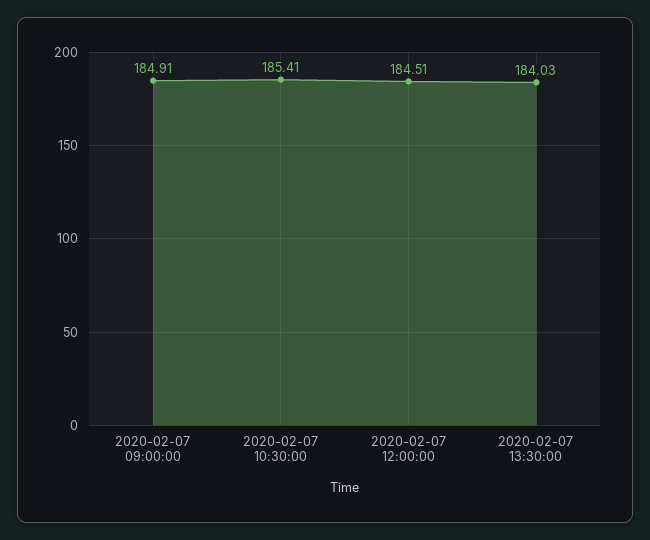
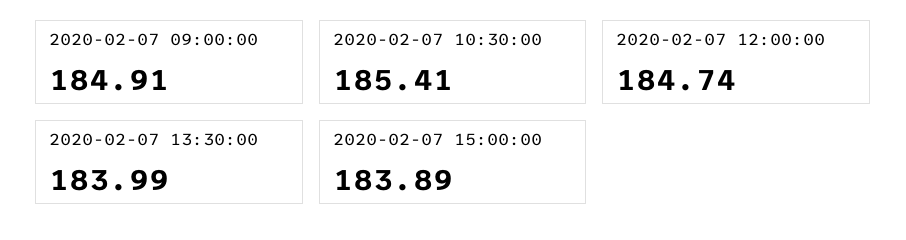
2020-02-07 12:00:00: 184.51 -> 184.74
2020-02-07 13:30:00: 184.03 -> 183.99
2020-02-07 15:00:00: none -> 183.89

